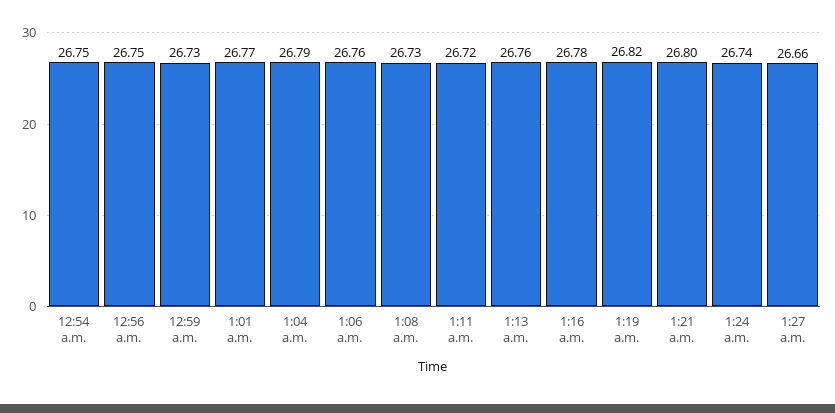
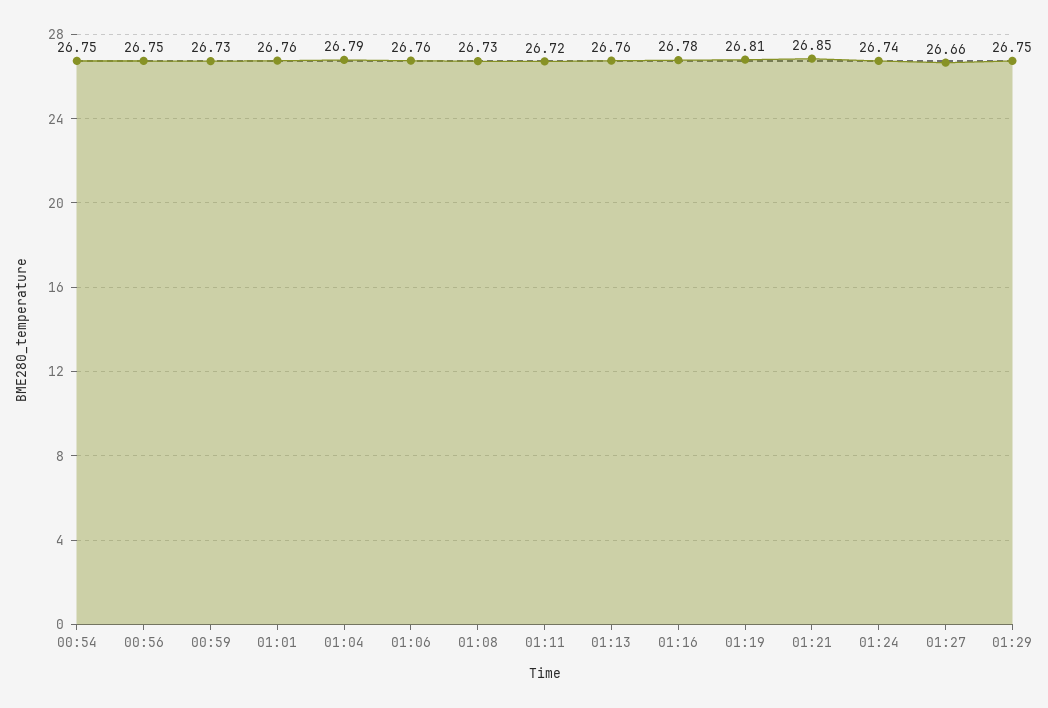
1:01 a.m.: 26.77 -> 26.76
1:19 a.m.: 26.82 -> 26.81
1:21 a.m.: 26.8 -> 26.85
01:29: none -> 26.75

